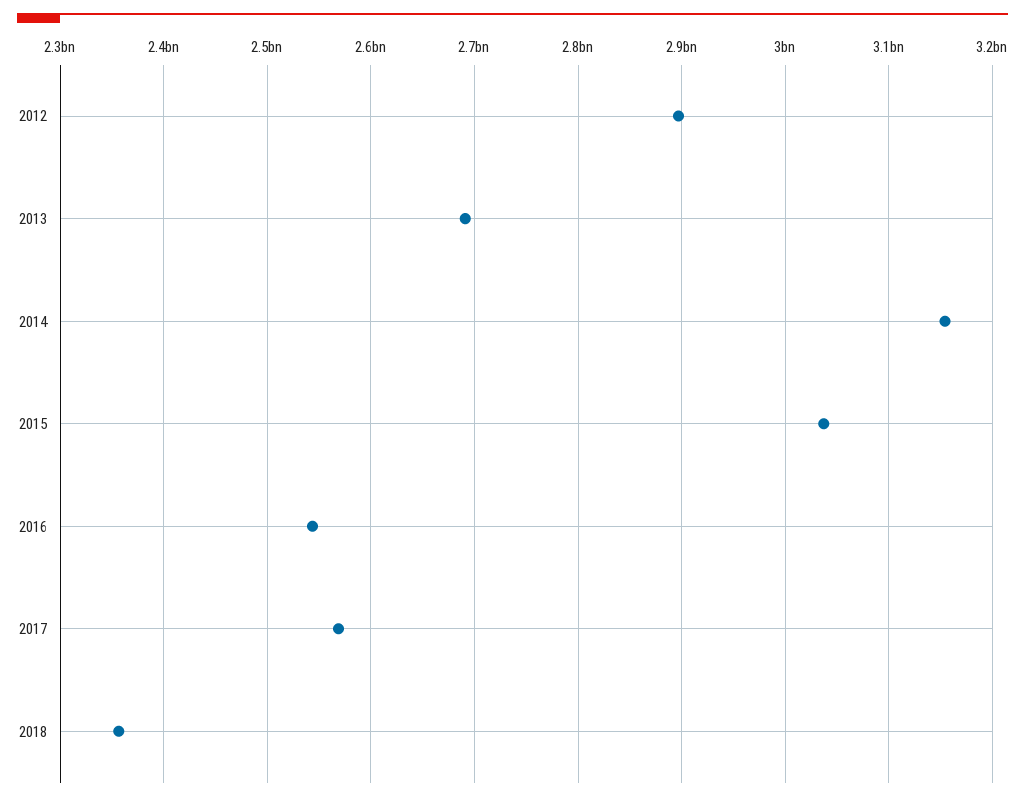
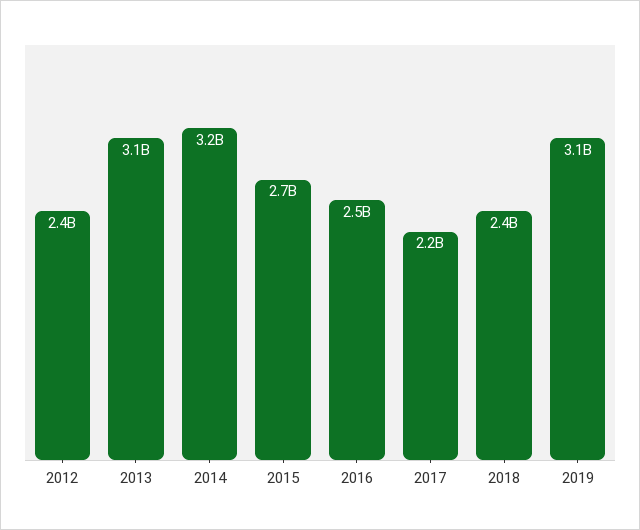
2012: 2900000000 -> 2400000000
2013: 2690000000 -> 3100000000
2015: 3040000000 -> 2700000000
2017: 2570000000 -> 2200000000
2019: none -> 3100000000

